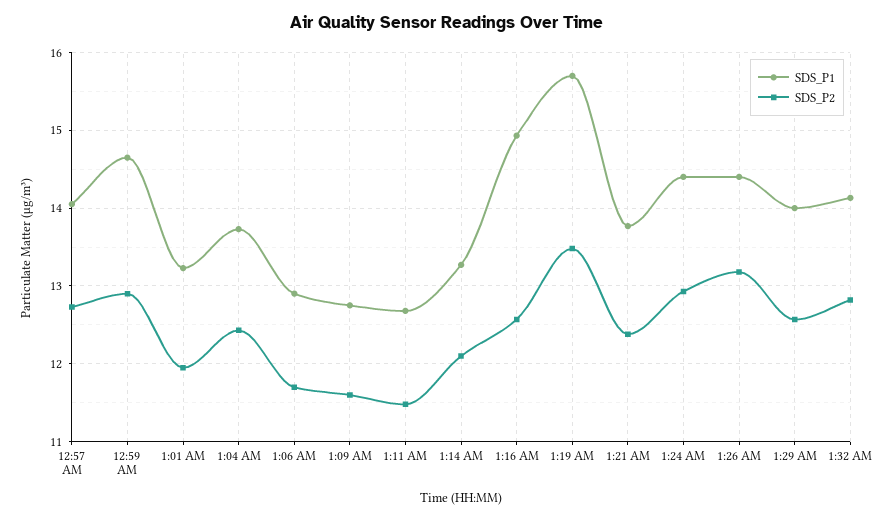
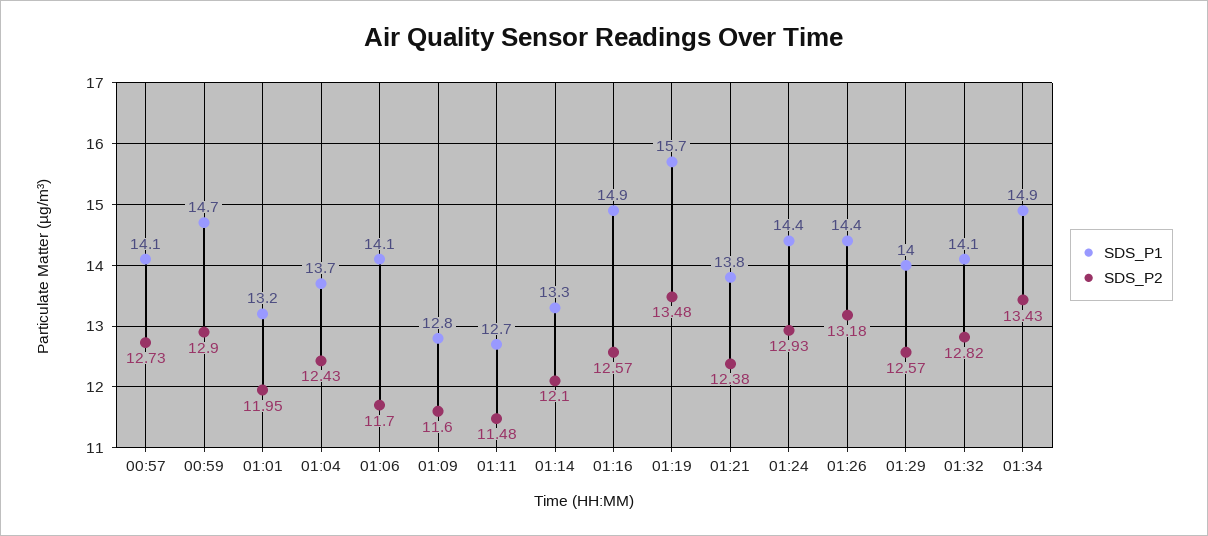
SDS_P1, 1:06 AM: 12.9 -> 14.1
SDS_P1, 01:34: none -> 14.9
SDS_P2, 01:34: none -> 13.43

